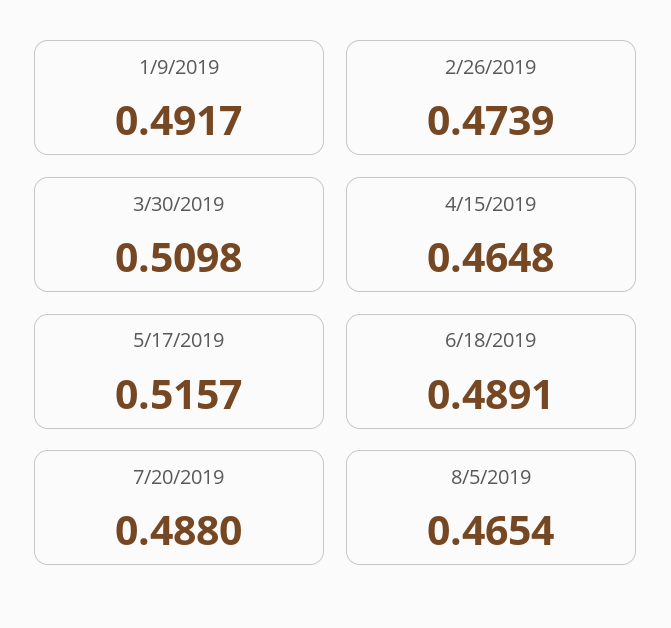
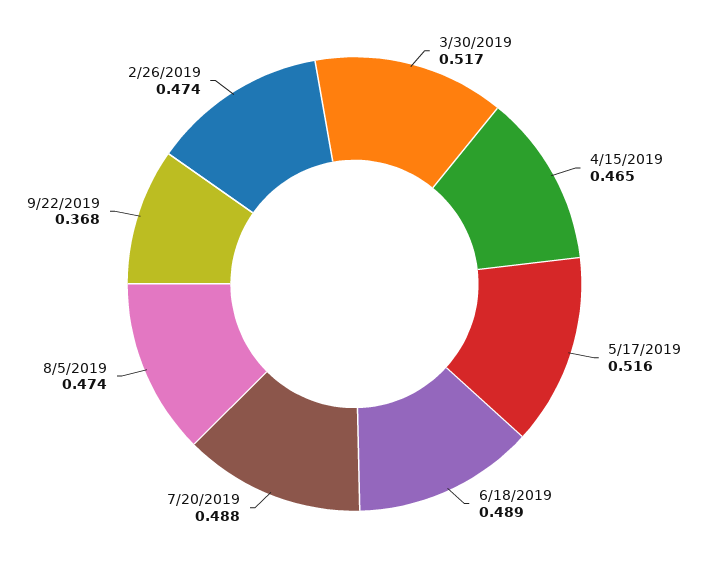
1/9/2019: 0.4917 -> none
3/30/2019: 0.5098 -> 0.517
8/5/2019: 0.4654 -> 0.474
9/22/2019: none -> 0.368

